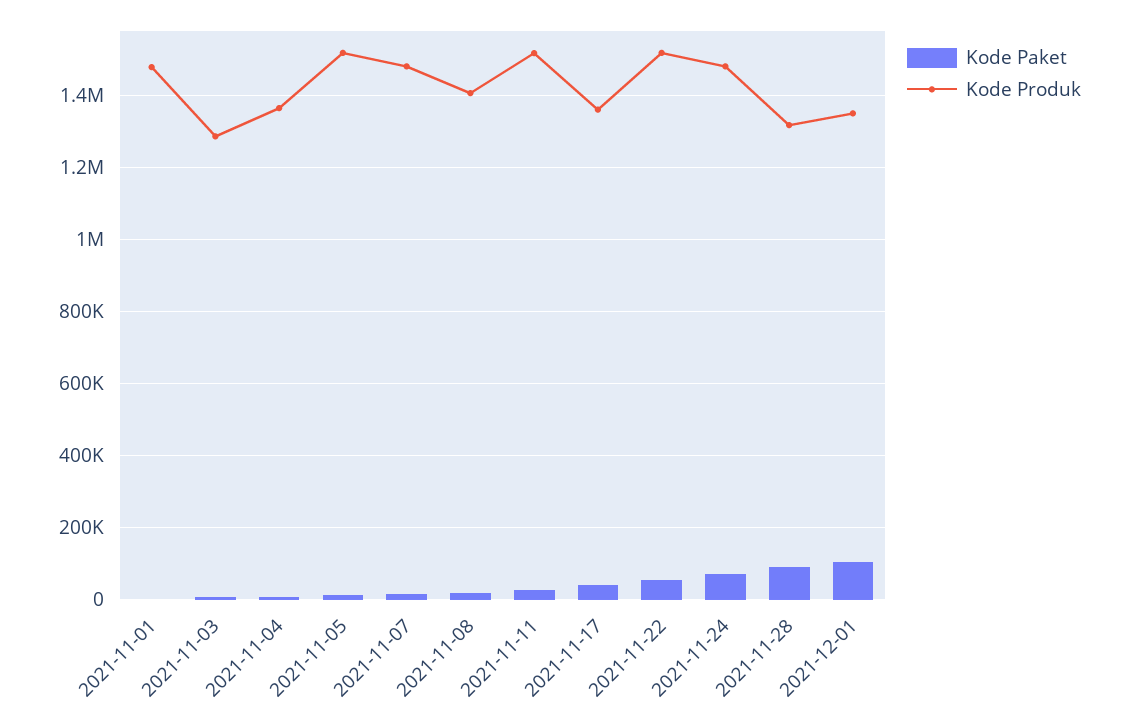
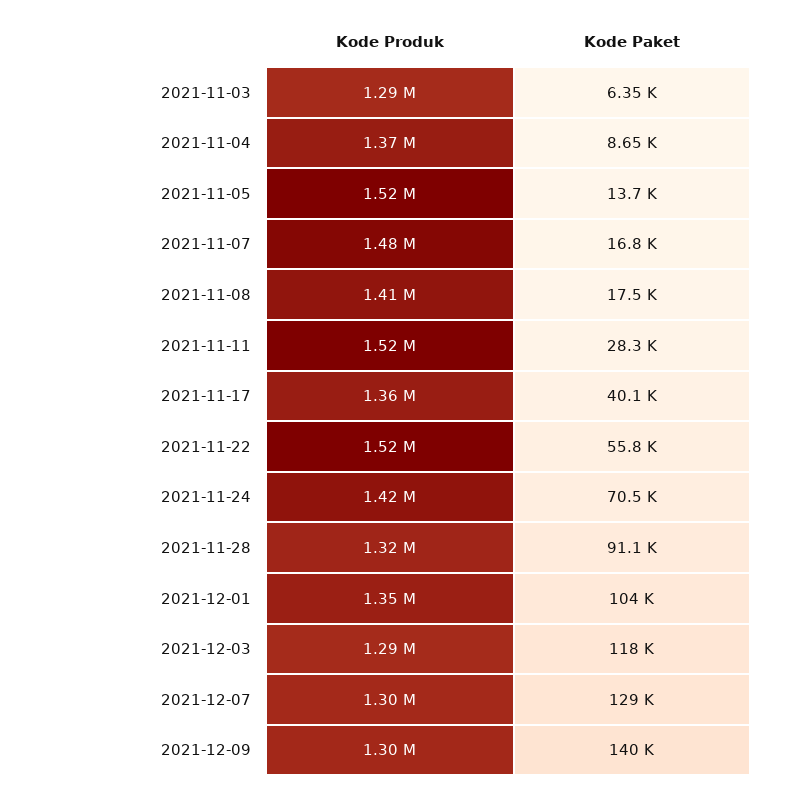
Kode Paket, 2021-11-01: 0 -> none
Kode Produk, 2021-11-01: 1480000 -> none
Kode Produk, 2021-11-24: 1480000 -> 1420000
Kode Produk, 2021-12-03: none -> 1290000
Kode Paket, 2021-12-03: none -> 118000
Kode Produk, 2021-12-07: none -> 1300000
Kode Paket, 2021-12-07: none -> 129000
Kode Produk, 2021-12-09: none -> 1300000
Kode Paket, 2021-12-09: none -> 140000

